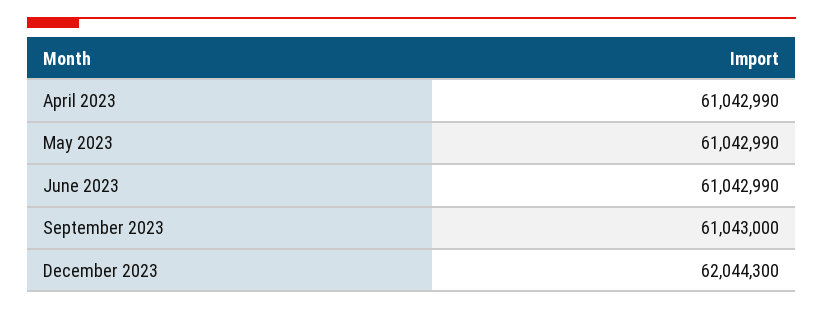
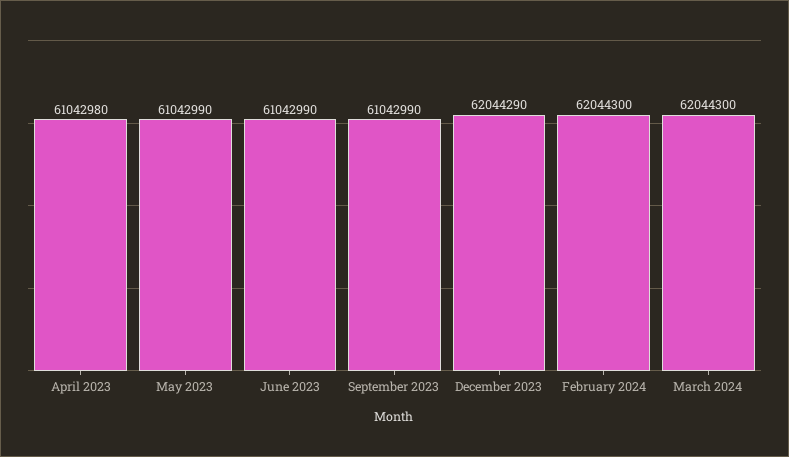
April 2023: 61042990 -> 61042980
September 2023: 61043000 -> 61042990
December 2023: 62044300 -> 62044290
February 2024: none -> 62044300
March 2024: none -> 62044300

